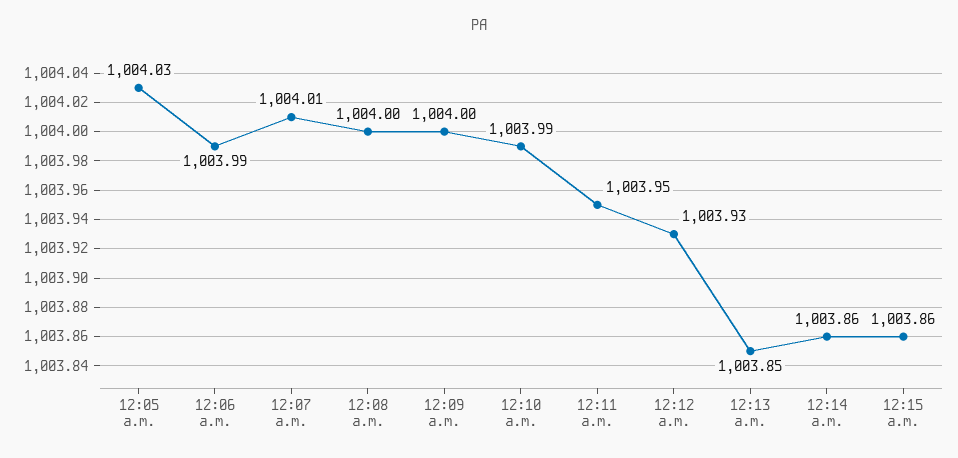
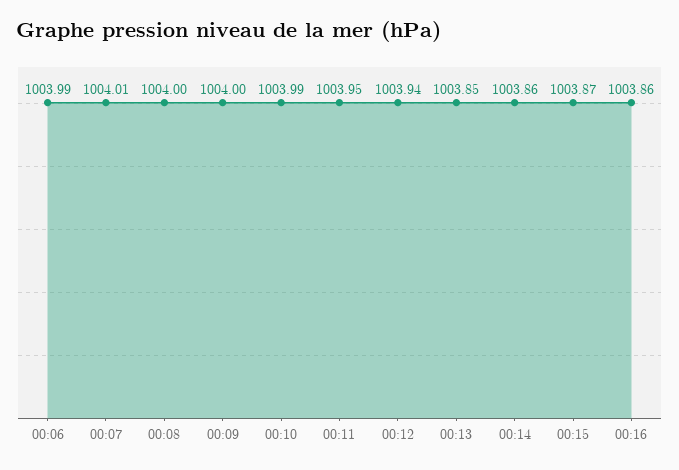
12:05 a.m.: 1004.03 -> none
12:12 a.m.: 1003.93 -> 1003.94
12:15 a.m.: 1003.86 -> 1003.87
00:16: none -> 1003.86

